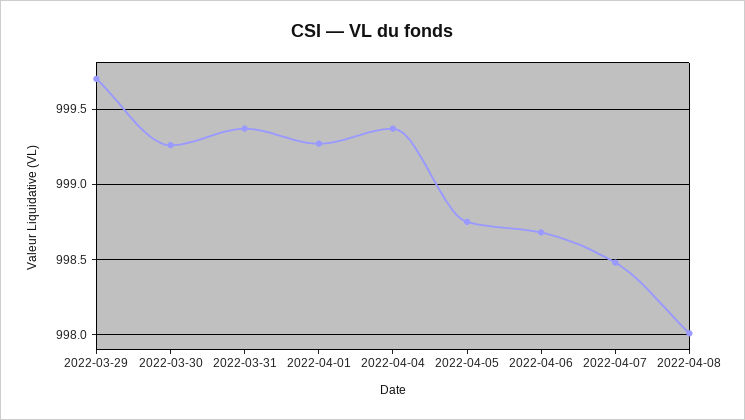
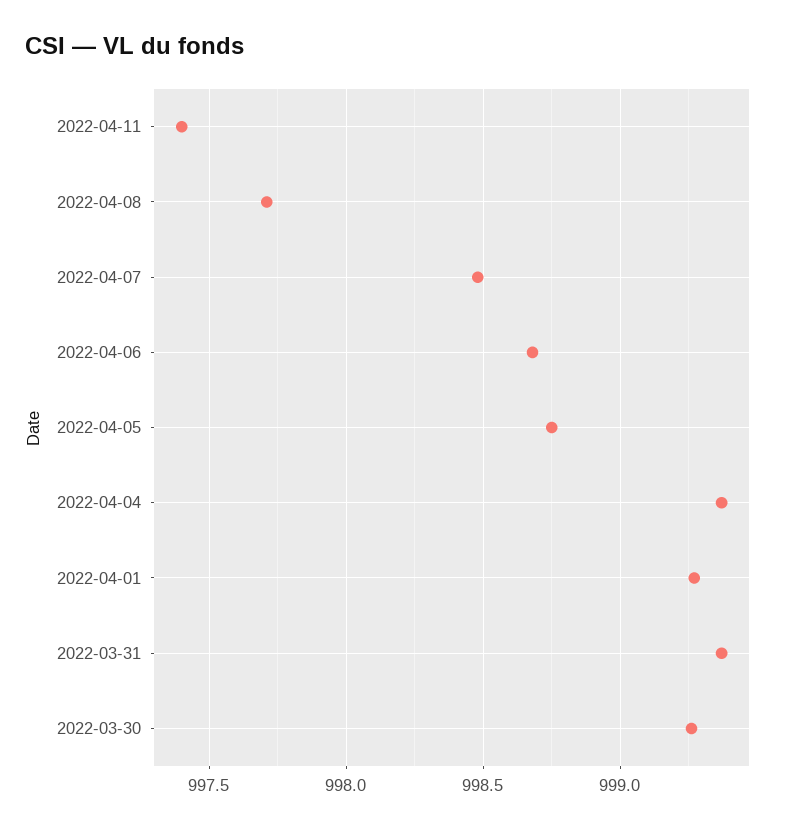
2022-03-29: 999.7 -> none
2022-04-08: 998 -> 997.7
2022-04-11: none -> 997.4

